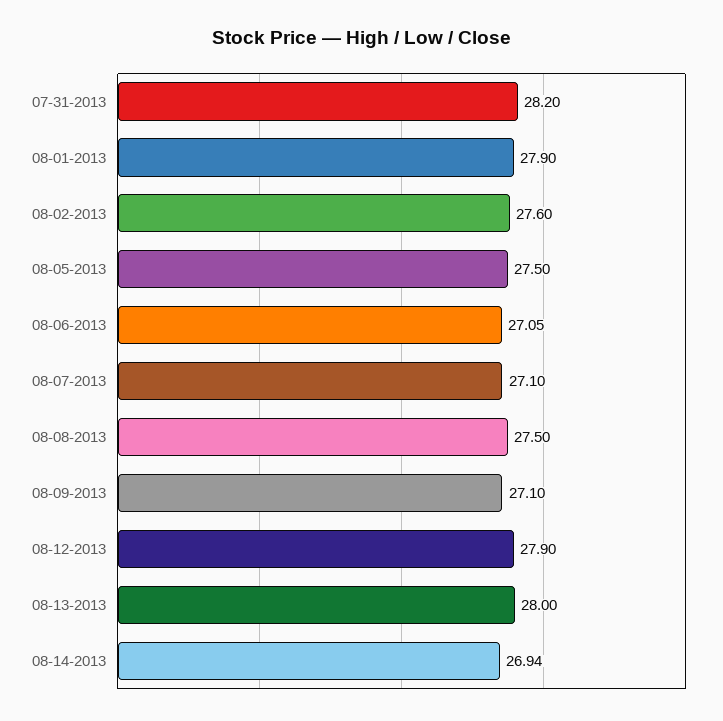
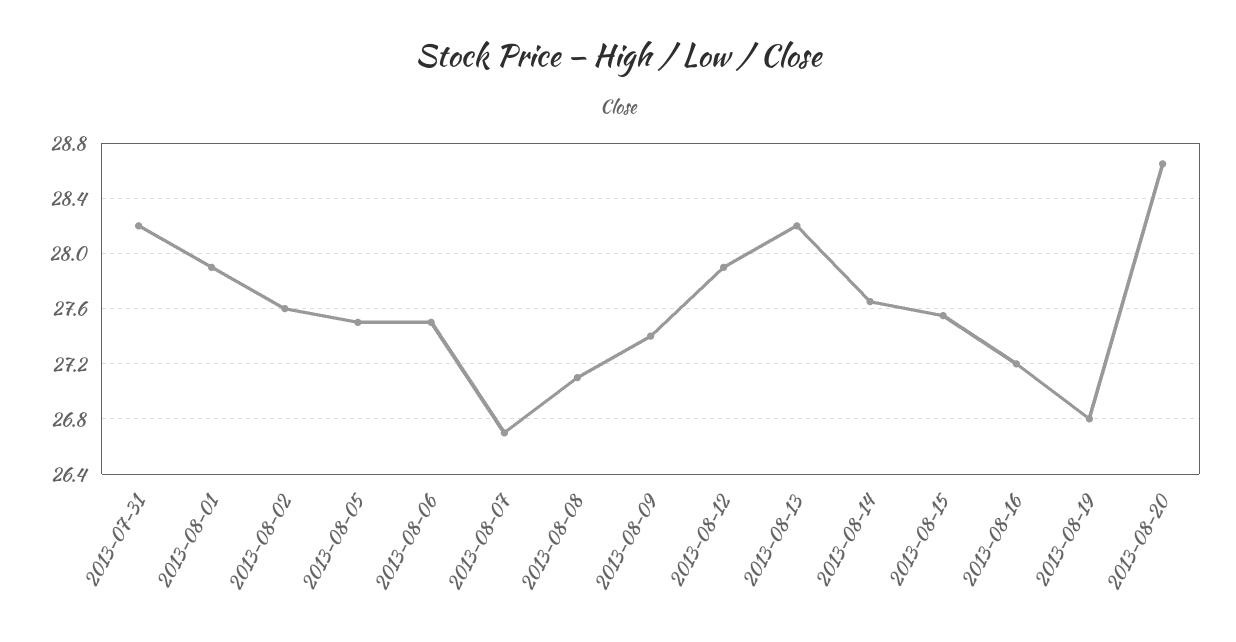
08-06-2013: 27.05 -> 27.5
08-07-2013: 27.1 -> 26.7
08-08-2013: 27.5 -> 27.1
08-09-2013: 27.1 -> 27.4
08-13-2013: 28 -> 28.2
08-14-2013: 26.94 -> 27.65
2013-08-15: none -> 27.55
2013-08-16: none -> 27.2
2013-08-19: none -> 26.8
2013-08-20: none -> 28.65

